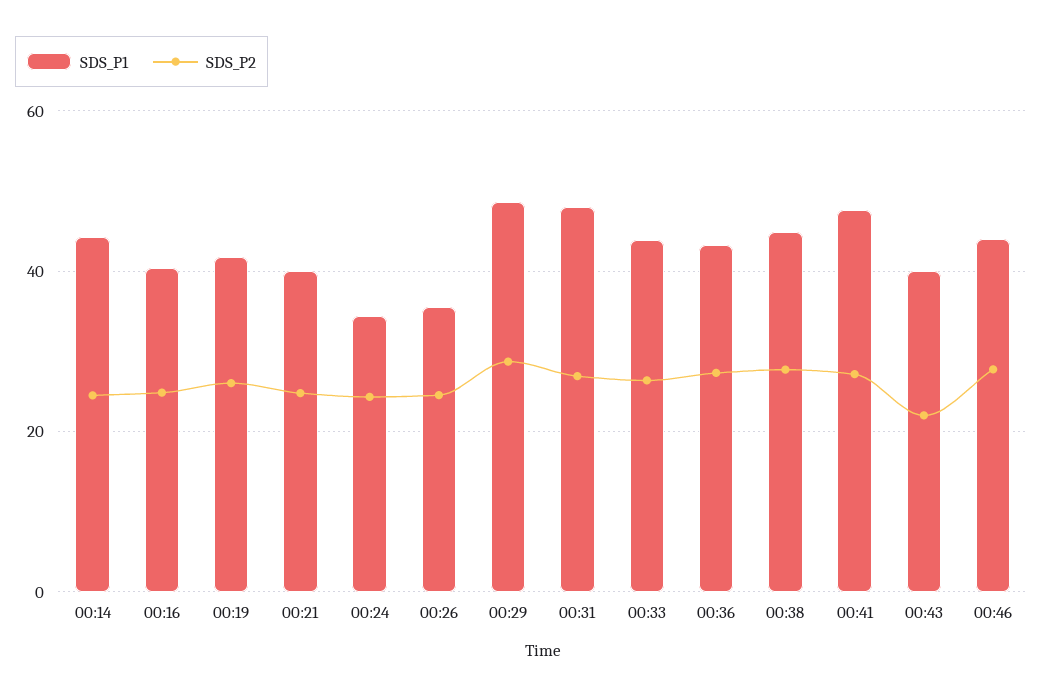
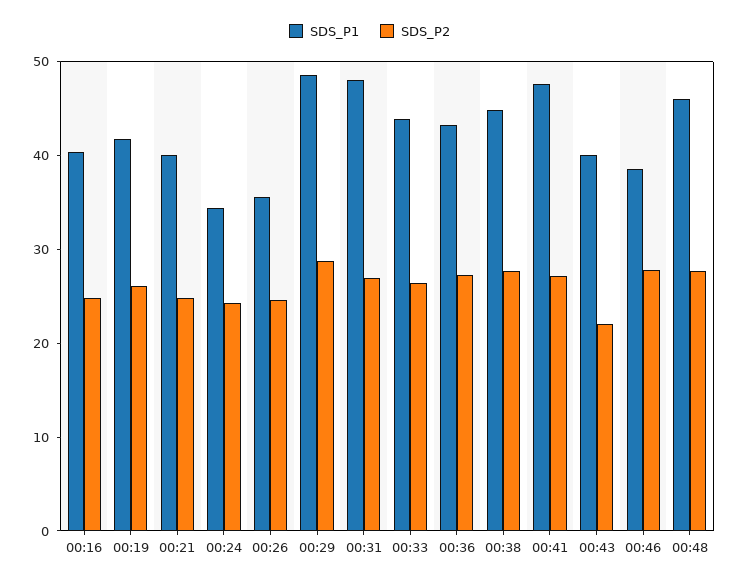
SDS_P1, 00:14: 44 -> none
SDS_P2, 00:14: 24 -> none
SDS_P1, 00:46: 44 -> 38
SDS_P1, 00:48: none -> 46
SDS_P2, 00:48: none -> 28

